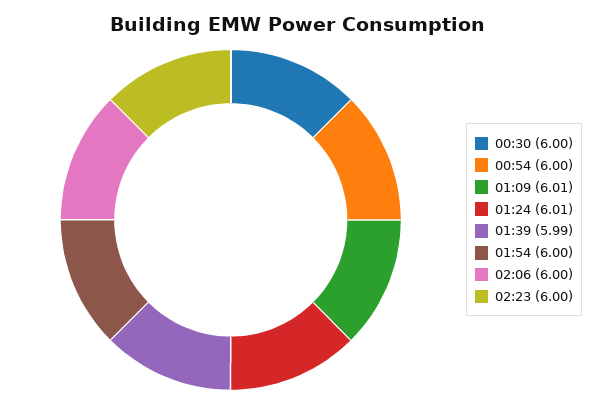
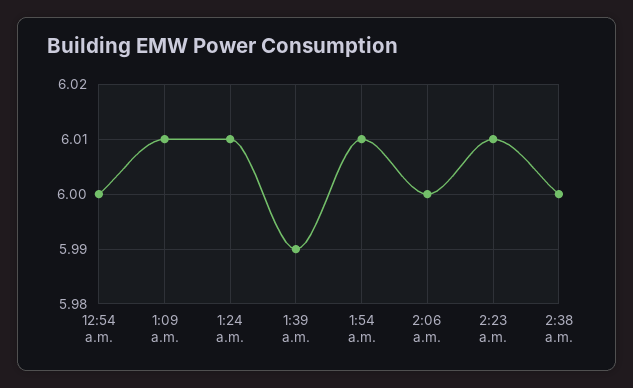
00:30: 6 -> none
01:54: 6 -> 6.01
02:23: 6 -> 6.01
2:38 a.m.: none -> 6

